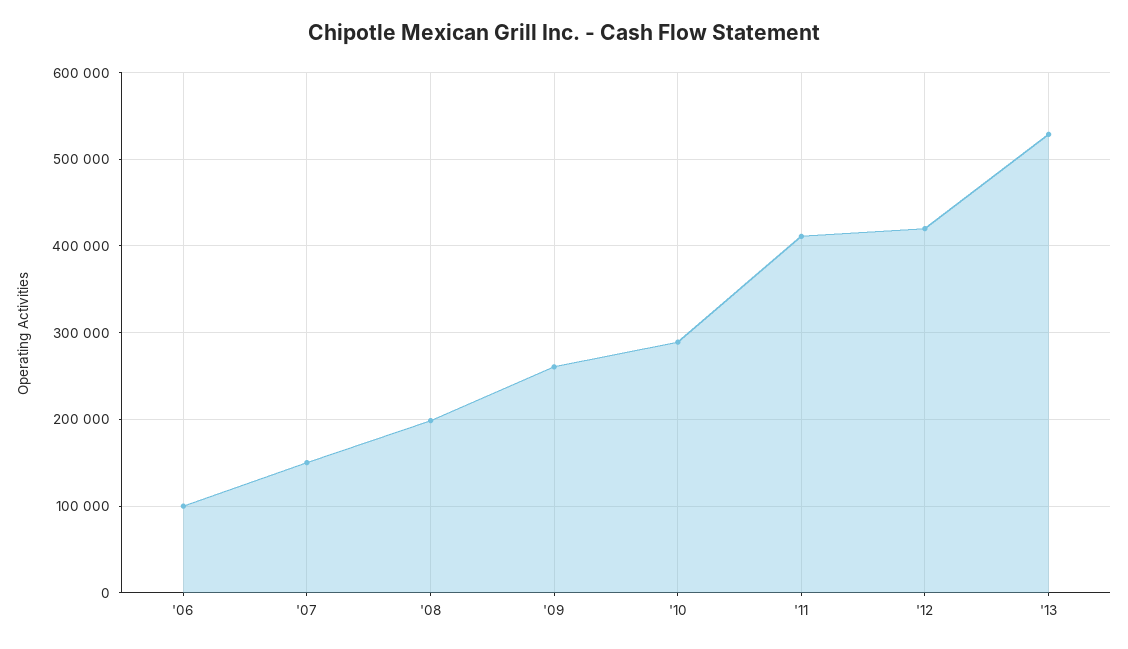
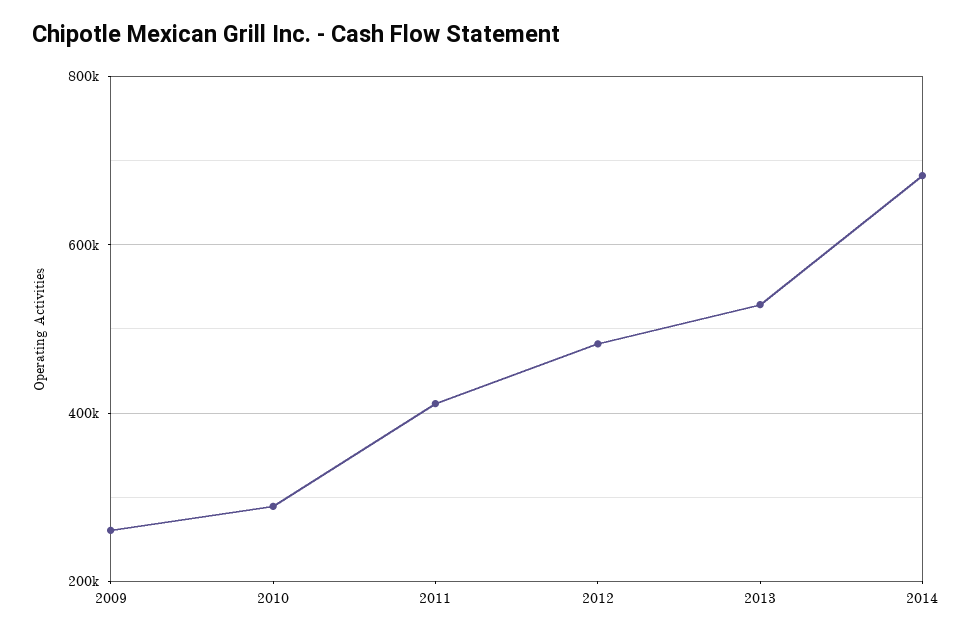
'06: 100000 -> none
'07: 150000 -> none
'08: 200000 -> none
'12: 420000 -> 480000
2014: none -> 680000

